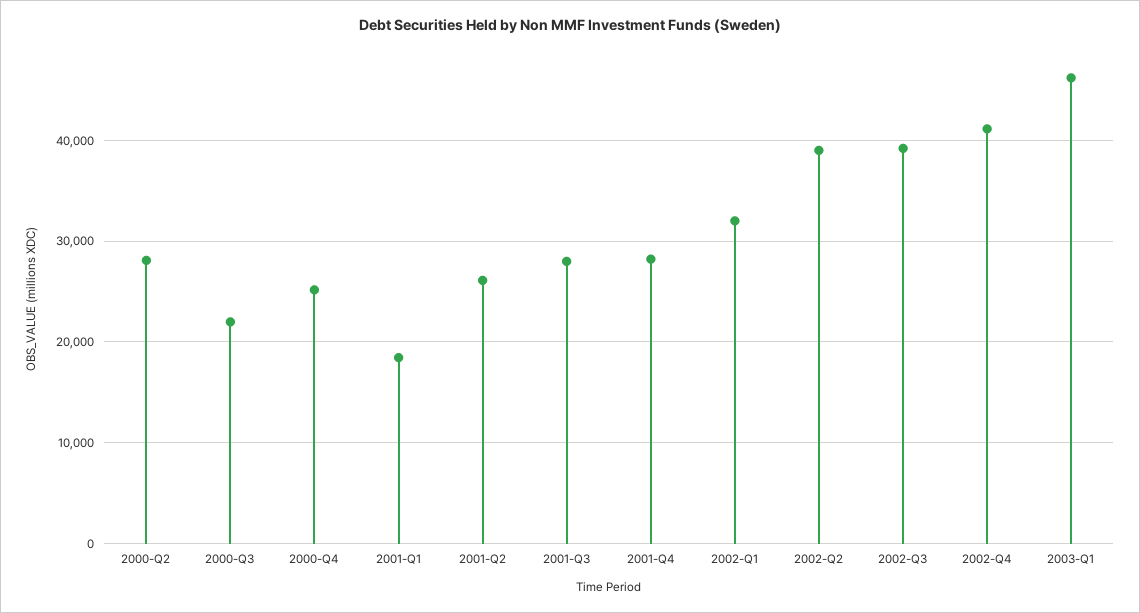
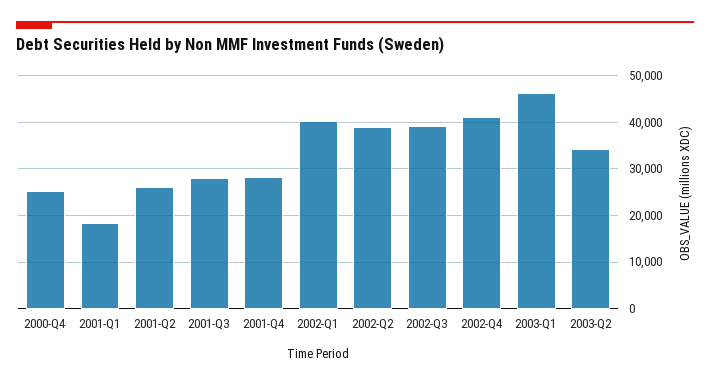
2000-Q2: 28000 -> none
2000-Q3: 22000 -> none
2002-Q1: 32000 -> 40000
2003-Q2: none -> 34000

